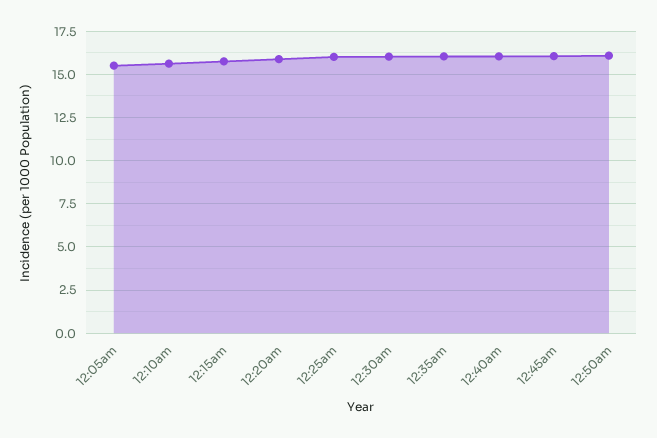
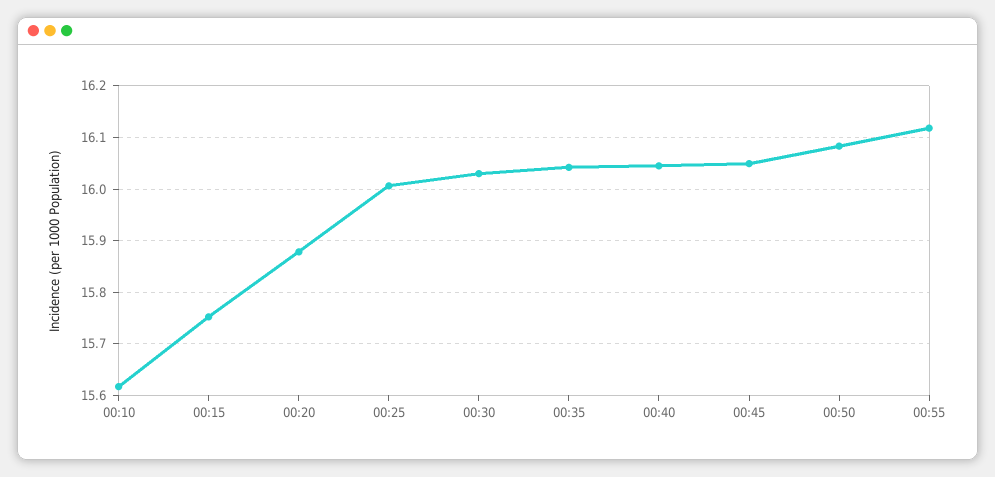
12:05am: 15.5 -> none
00:55: none -> 16.12

